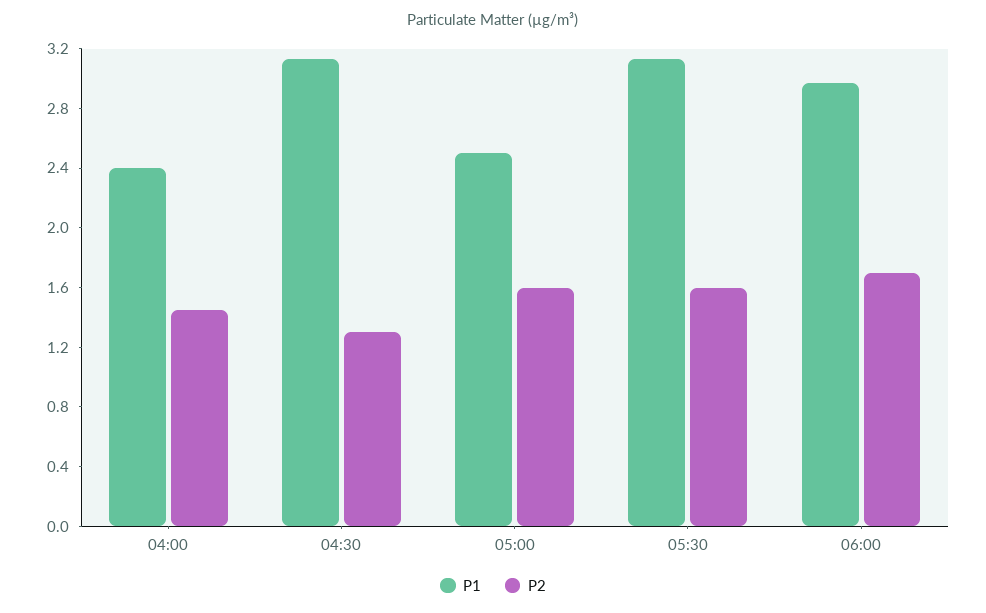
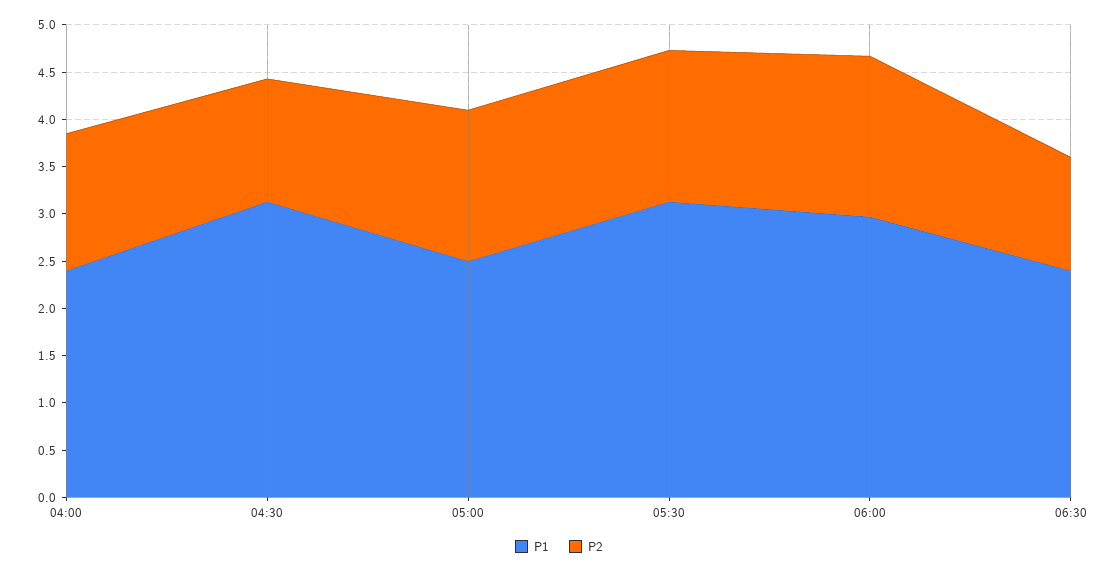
P1, 06:30: none -> 2.4
P2, 06:30: none -> 1.2

